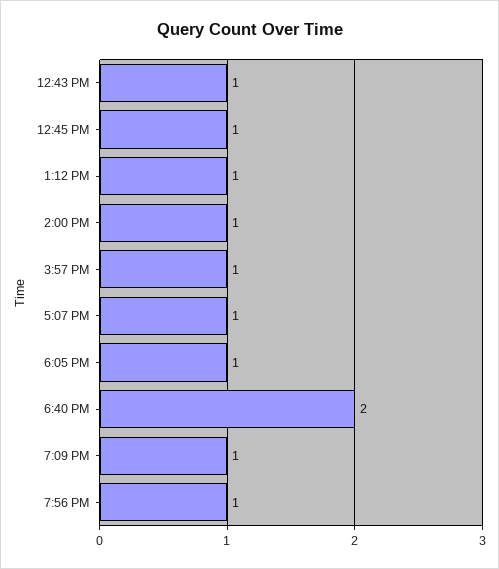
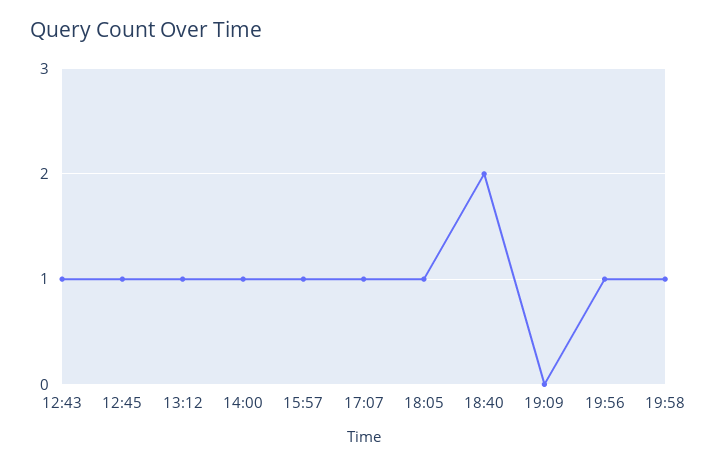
7:09 PM: 1 -> 0
19:58: none -> 1

